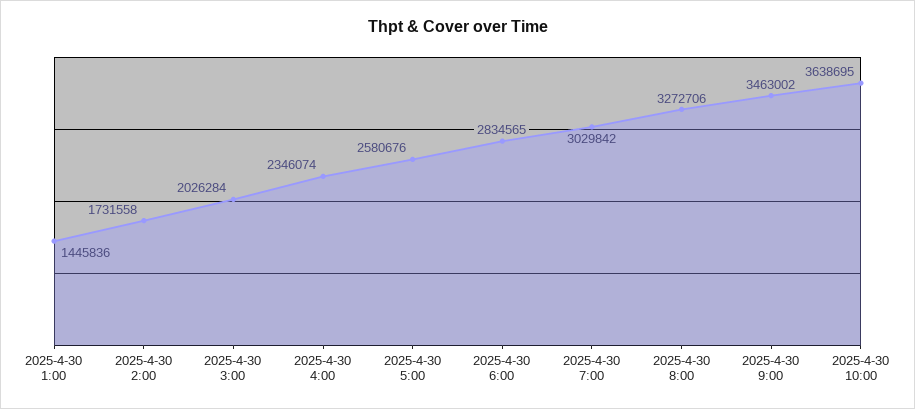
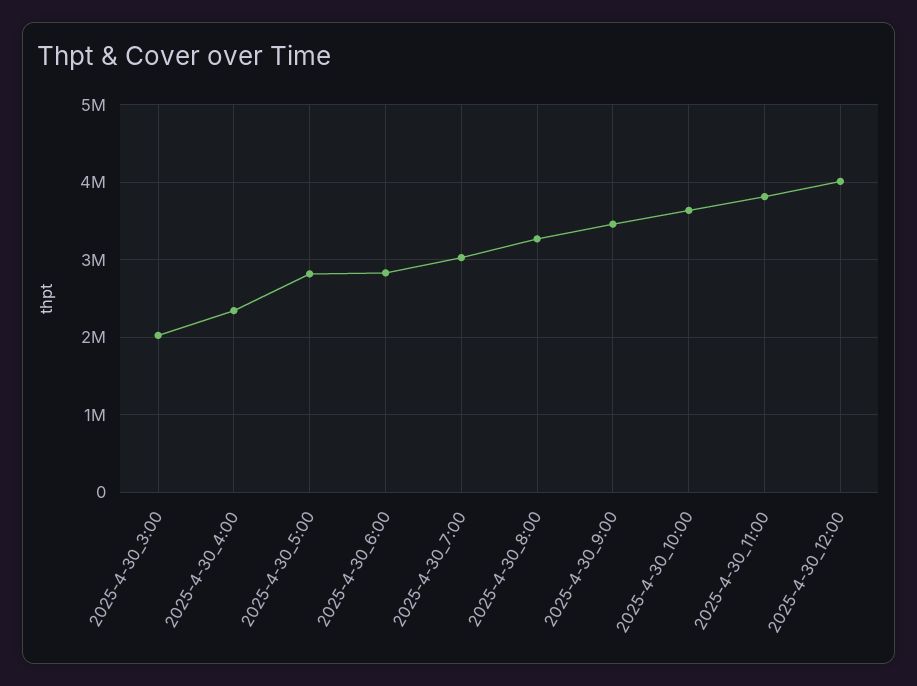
2025-4-30 1:00: 1445836 -> none
2025-4-30 2:00: 1731558 -> none
2025-4-30 5:00: 2580676 -> 2800000
2025-4-30_11:00: none -> 3800000
2025-4-30_12:00: none -> 4000000

